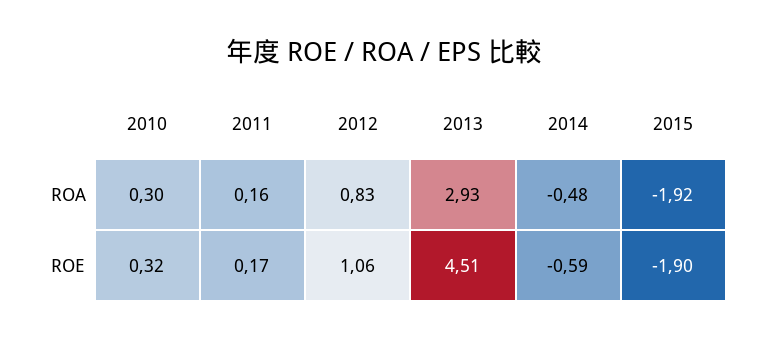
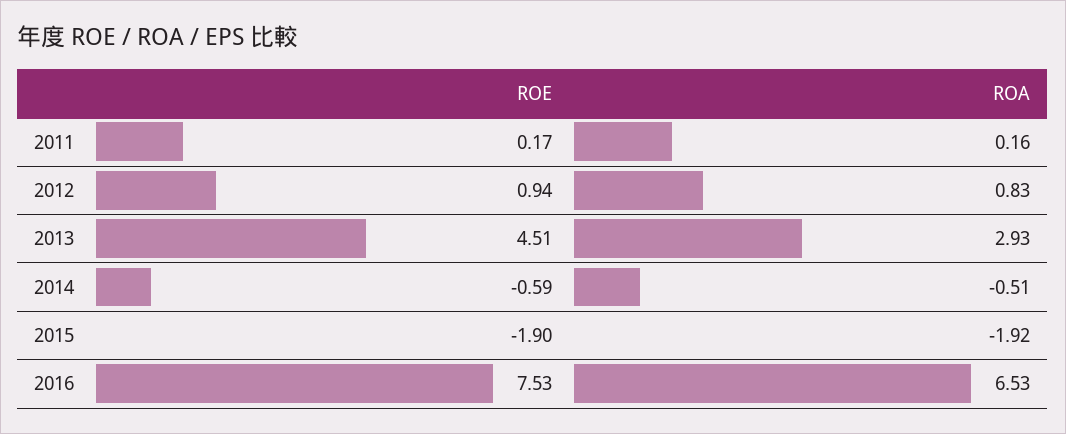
2010, ROA: 0.3 -> none
2014, ROA: -0.48 -> -0.51
2010, ROE: 0.32 -> none
2012, ROE: 1.06 -> 0.94
2016, ROE: none -> 7.53
2016, ROA: none -> 6.53

